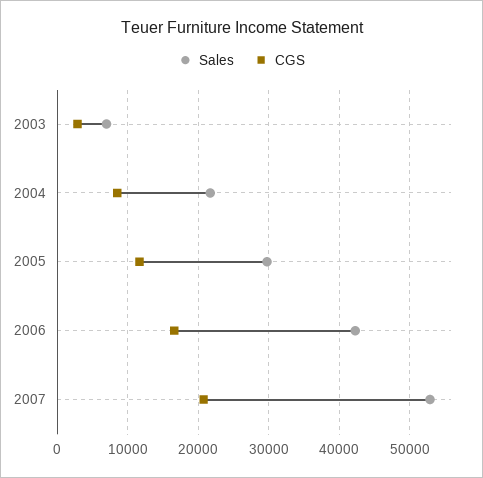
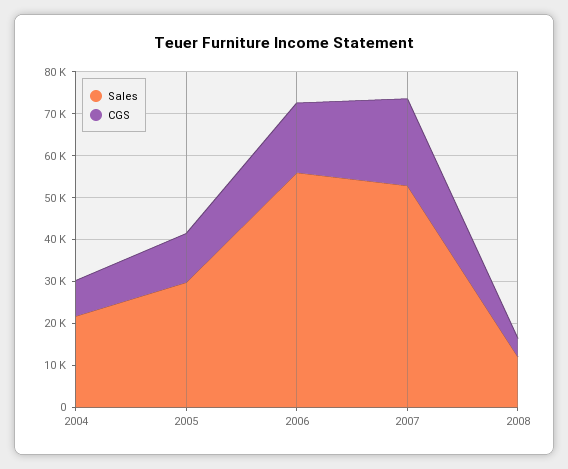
Sales, 2003: 7000 -> none
CGS, 2003: 3000 -> none
Sales, 2006: 42000 -> 56000
Sales, 2008: none -> 12000
CGS, 2008: none -> 4000

